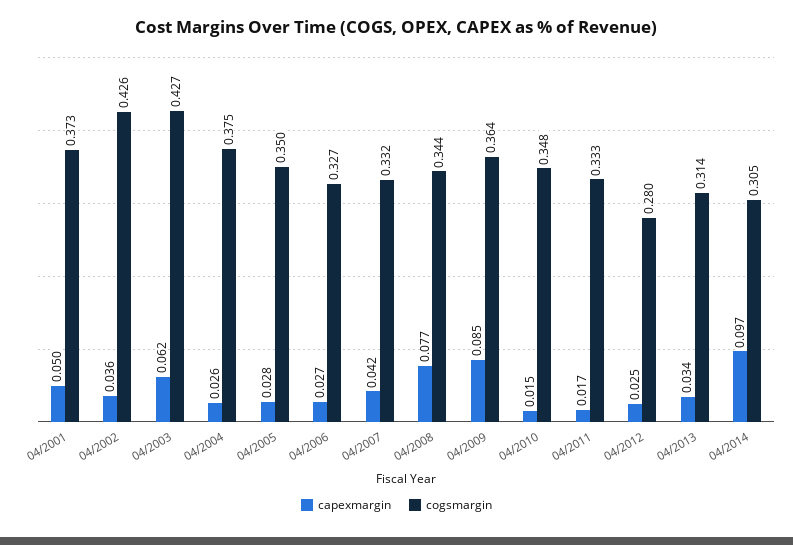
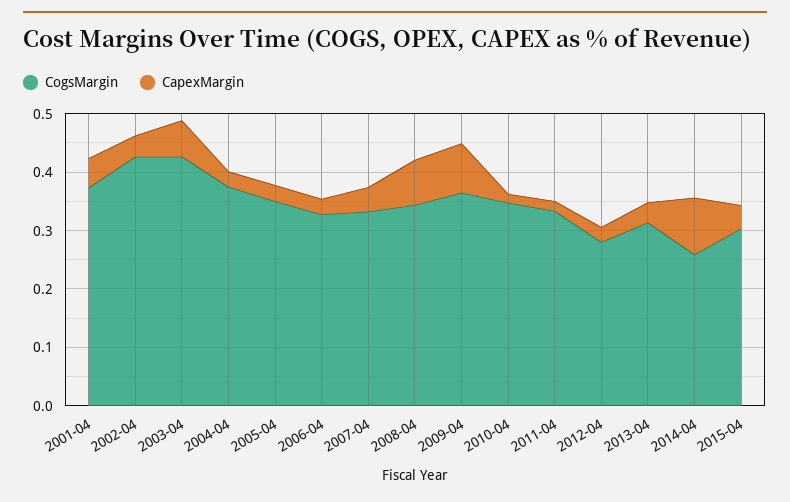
cogsmargin, 04/2014: 0.305 -> 0.26
cogsmargin, 2015-04: none -> 0.3
capexmargin, 2015-04: none -> 0.04

